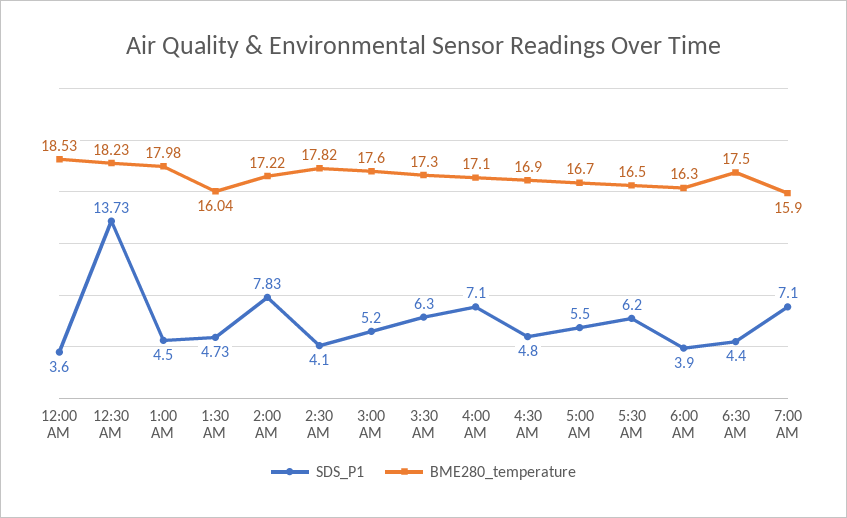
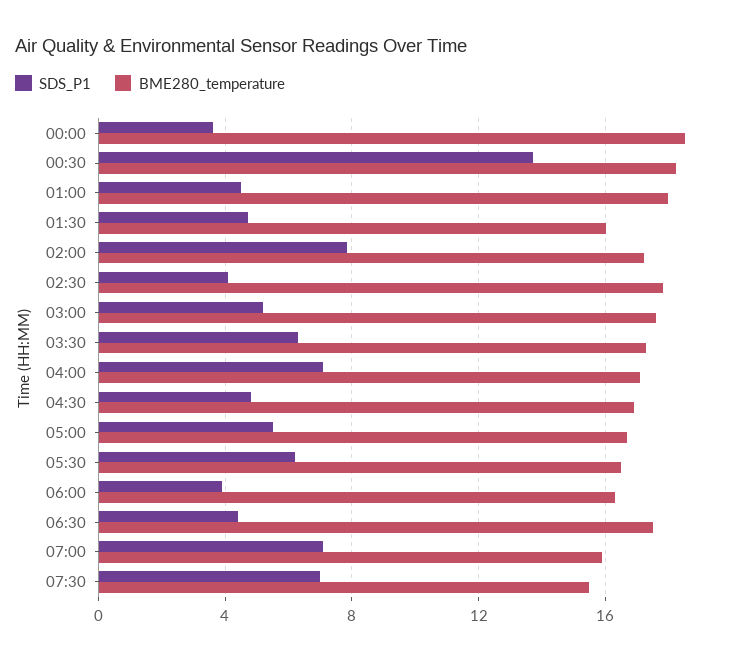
SDS_P1, 07:30: none -> 7
BME280_temperature, 07:30: none -> 15.5

